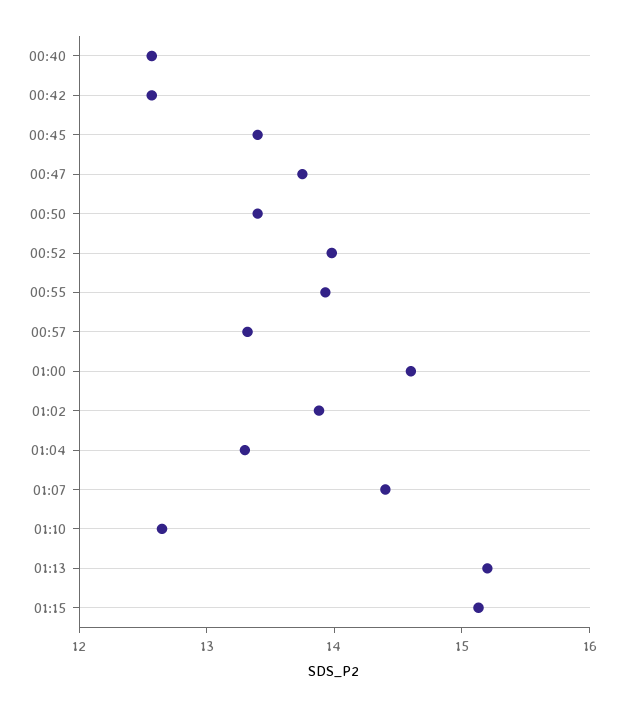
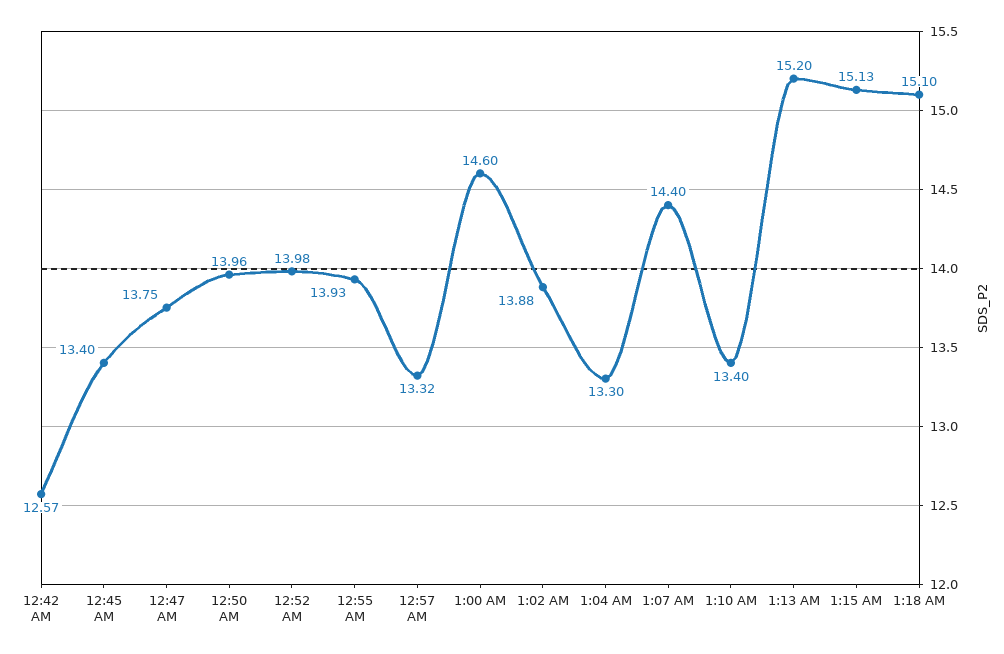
00:40: 12.6 -> none
00:50: 13.4 -> 13.96
01:10: 12.6 -> 13.4
1:18 AM: none -> 15.1

